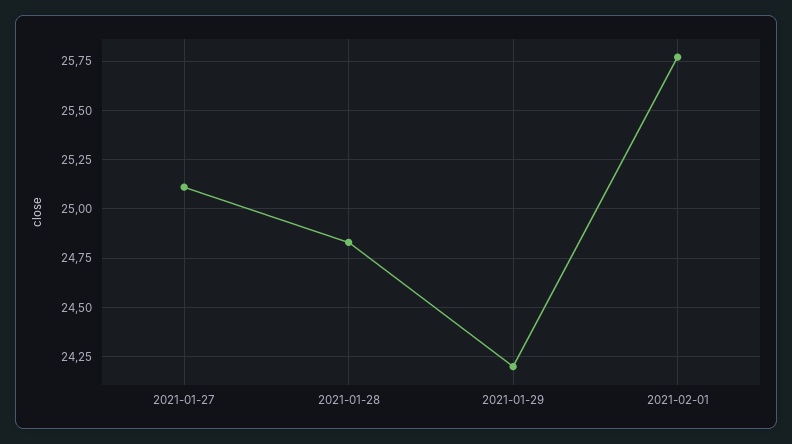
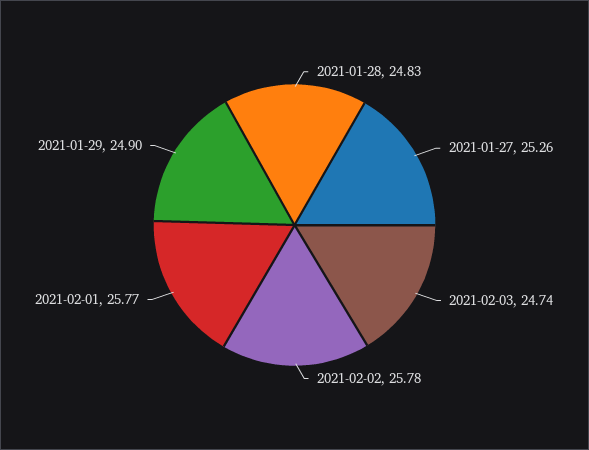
2021-01-27: 25.1 -> 25.26
2021-01-29: 24.2 -> 24.9
2021-02-03: none -> 24.74
2021-02-02: none -> 25.78

